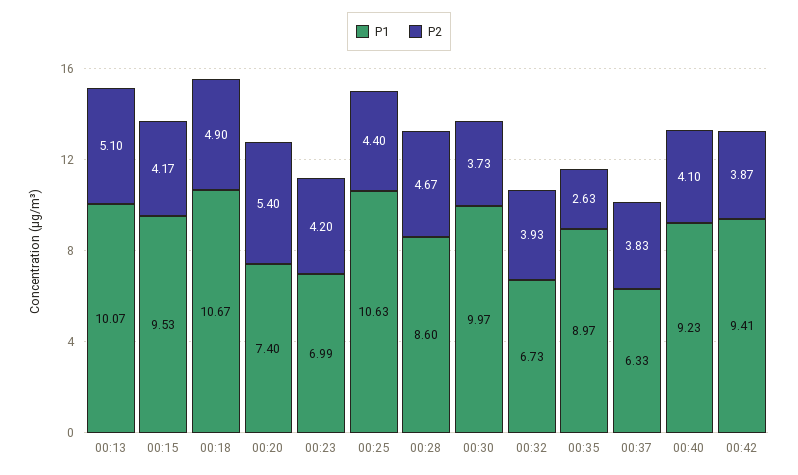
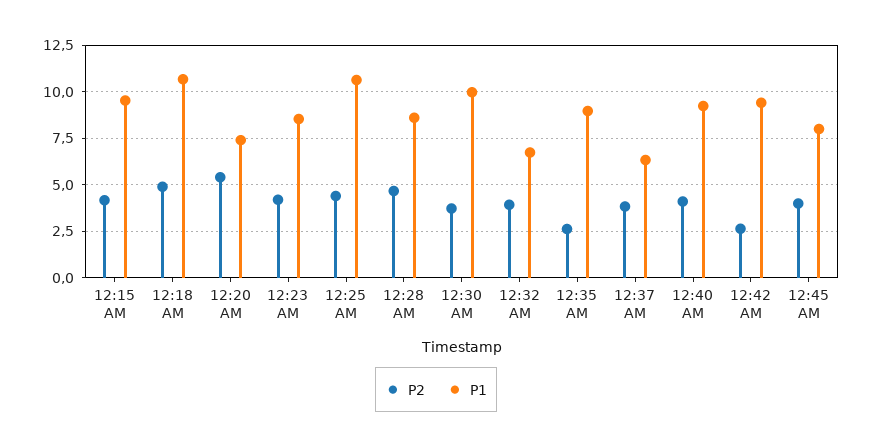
P1, 00:13: 10.07 -> none
P2, 00:13: 5.1 -> none
P1, 00:23: 6.99 -> 8.5
P2, 00:42: 3.87 -> 2.5
P2, 12:45 AM: none -> 4
P1, 12:45 AM: none -> 8

